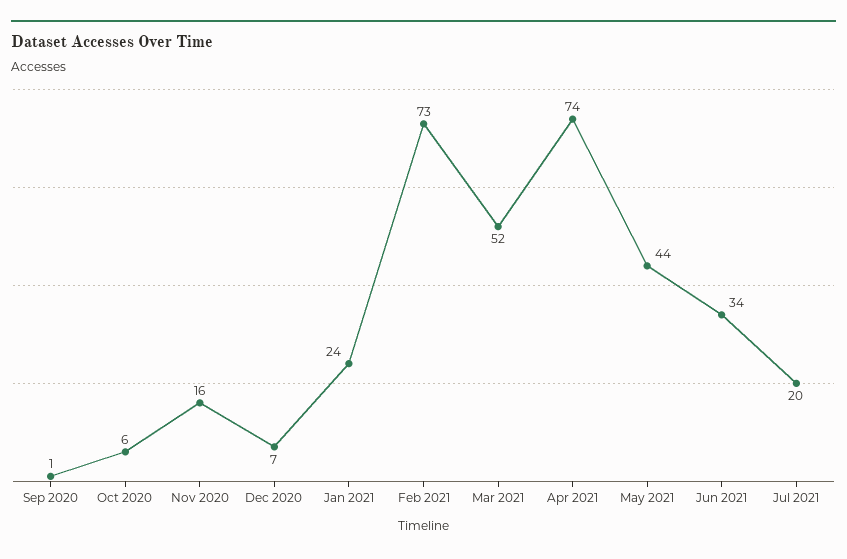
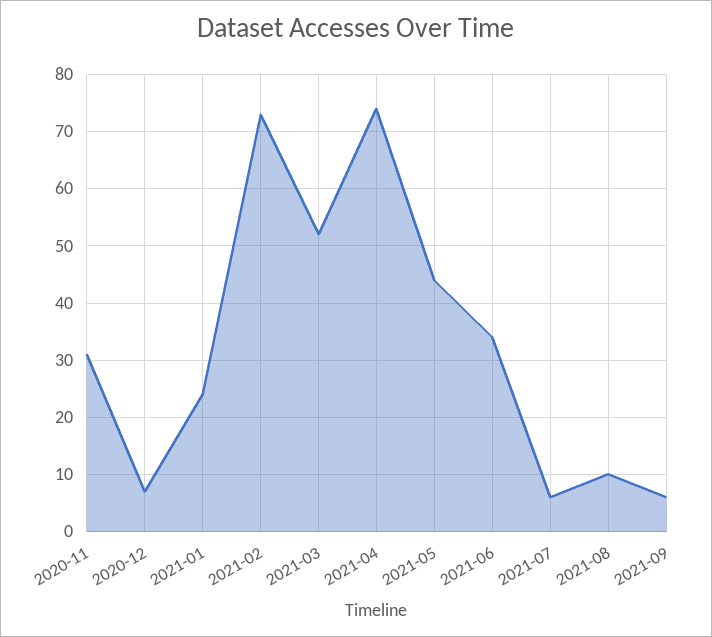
Sep 2020: 1 -> none
Oct 2020: 6 -> none
Nov 2020: 16 -> 30
Jul 2021: 20 -> 5
2021-08: none -> 10
2021-09: none -> 5

